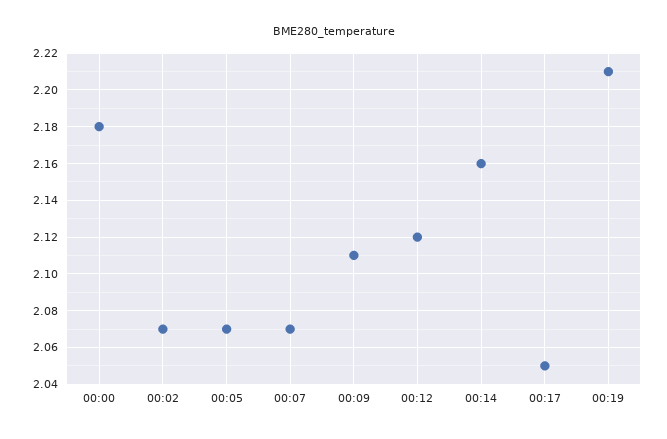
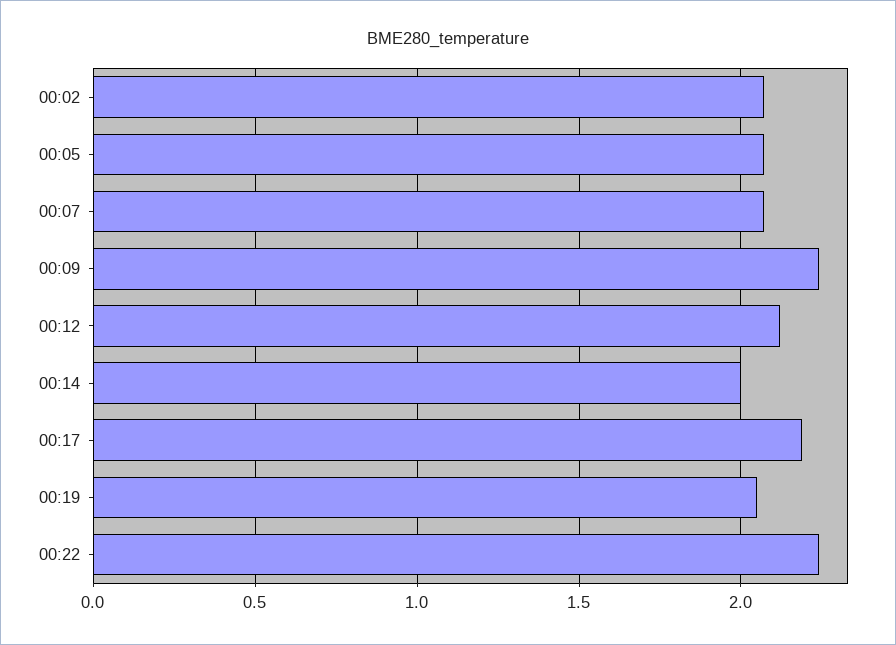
00:00: 2.18 -> none
00:09: 2.11 -> 2.25
00:14: 2.16 -> 2
00:17: 2.05 -> 2.2
00:19: 2.21 -> 2.05
00:22: none -> 2.25

